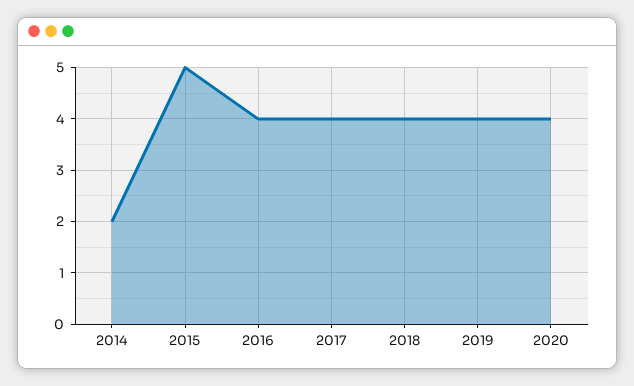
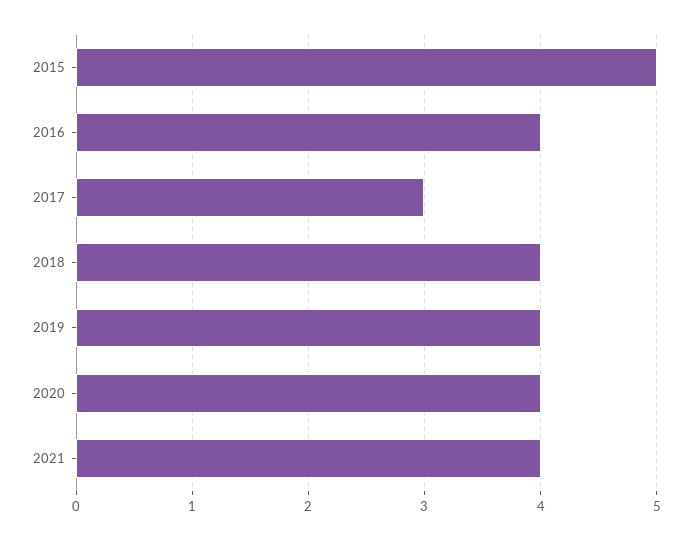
2014: 2 -> none
2017: 4 -> 3
2021: none -> 4

